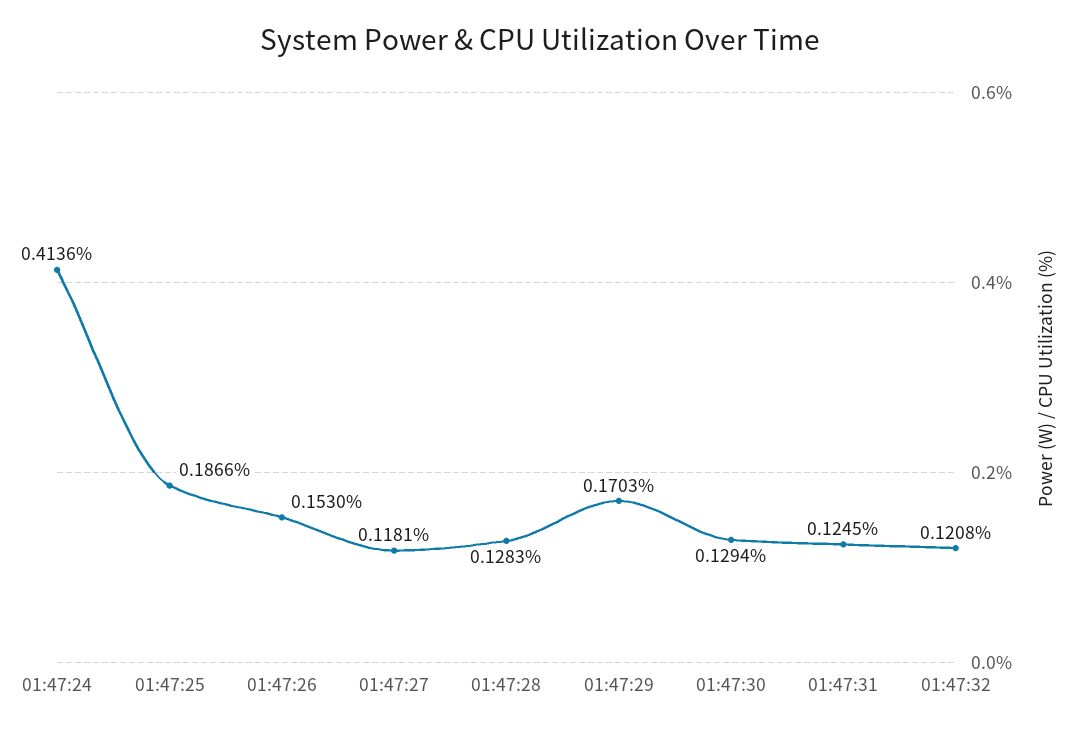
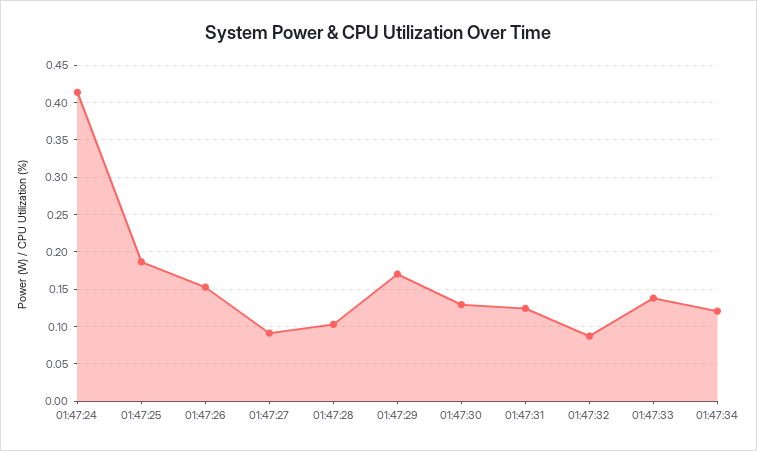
01:47:27: 0.1181 -> 0.09
01:47:28: 0.1283 -> 0.1
01:47:32: 0.1208 -> 0.09
01:47:33: none -> 0.14
01:47:34: none -> 0.12

